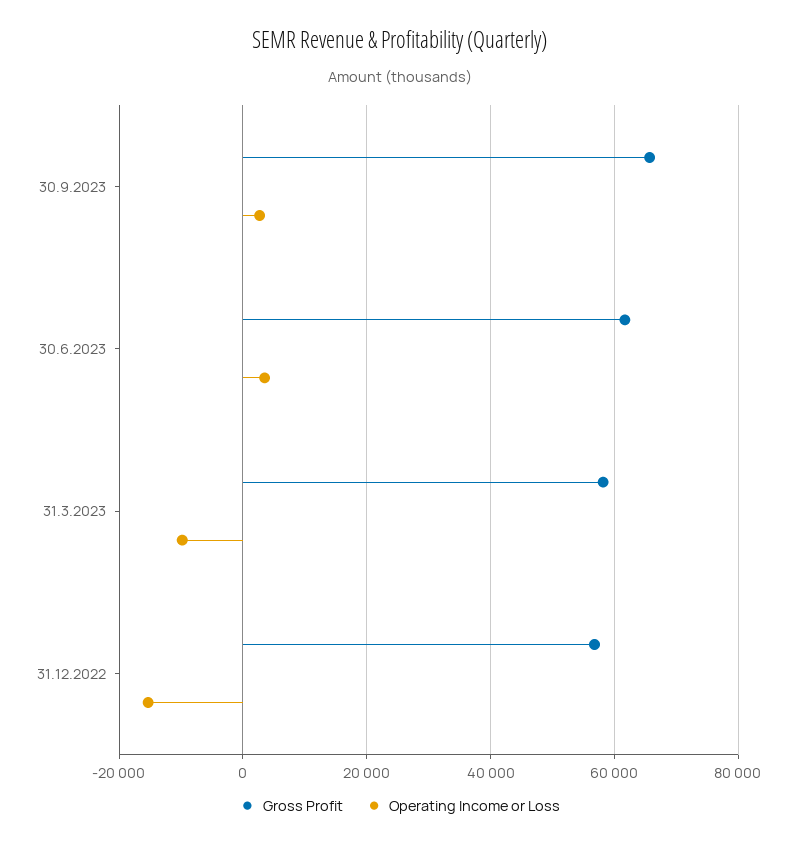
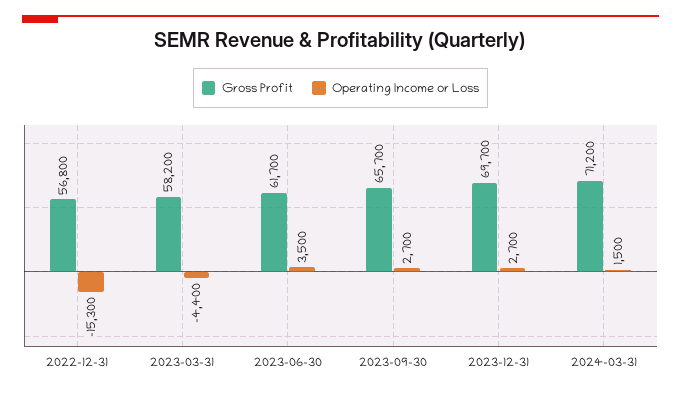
Operating Income or Loss, 31.3.2023: -10000 -> -4400
Gross Profit, 2023-12-31: none -> 69700
Operating Income or Loss, 2023-12-31: none -> 2700
Gross Profit, 2024-03-31: none -> 71200
Operating Income or Loss, 2024-03-31: none -> 1500

